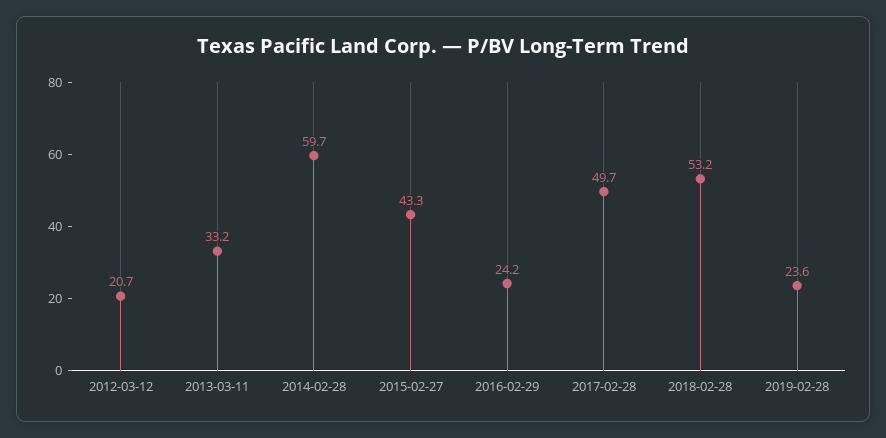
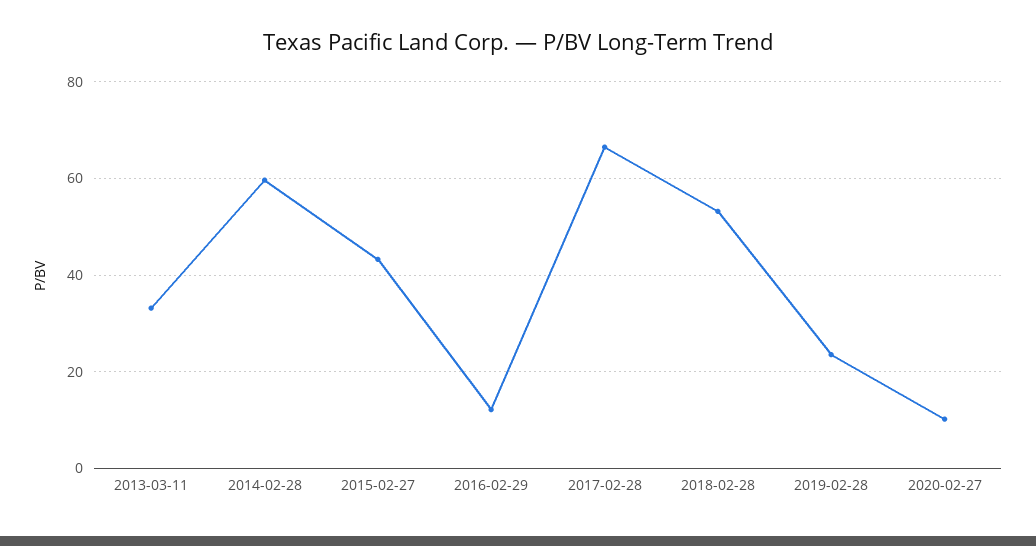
2012-03-12: 20.7 -> none
2016-02-29: 24.2 -> 12
2017-02-28: 49.7 -> 66
2020-02-27: none -> 10

